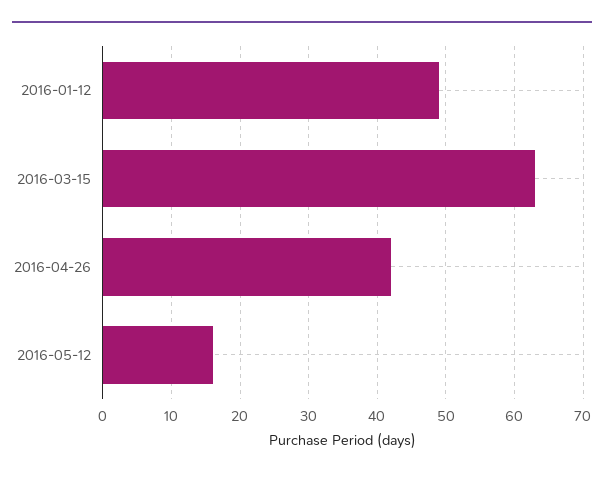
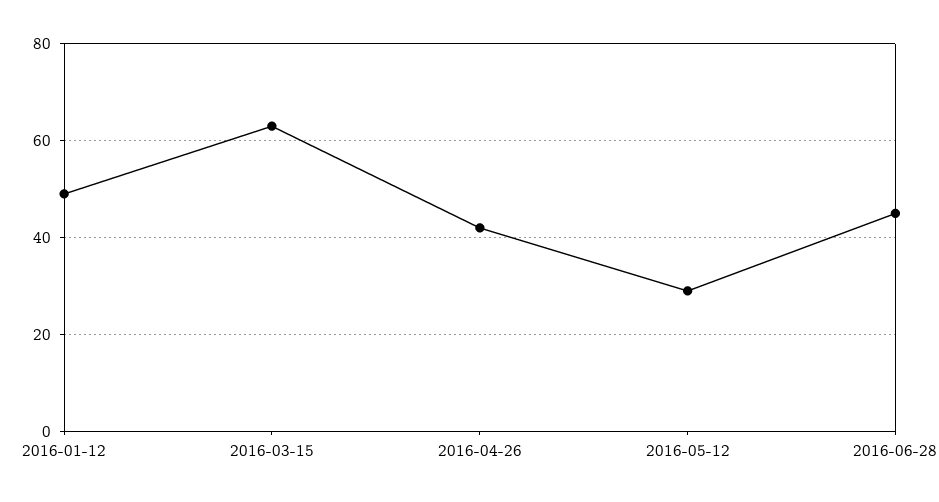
2016-05-12: 16 -> 30
2016-06-28: none -> 45

